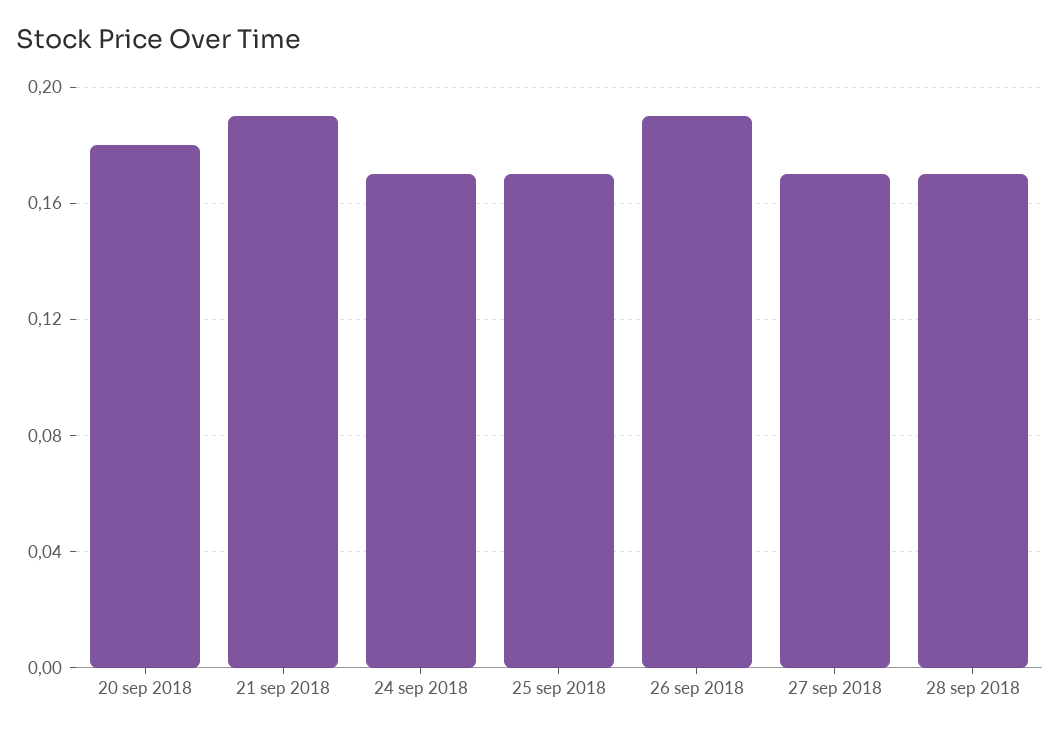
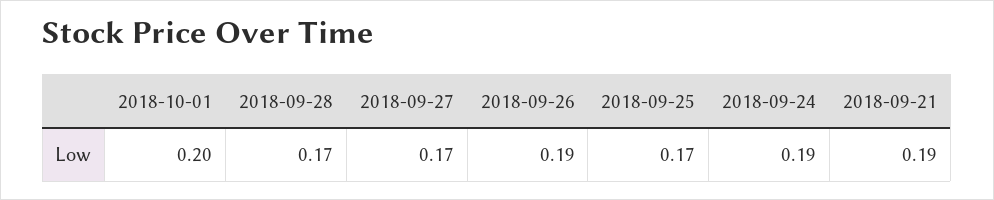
20 sep 2018: 0.18 -> none
24 sep 2018: 0.17 -> 0.19
2018-10-01: none -> 0.2

